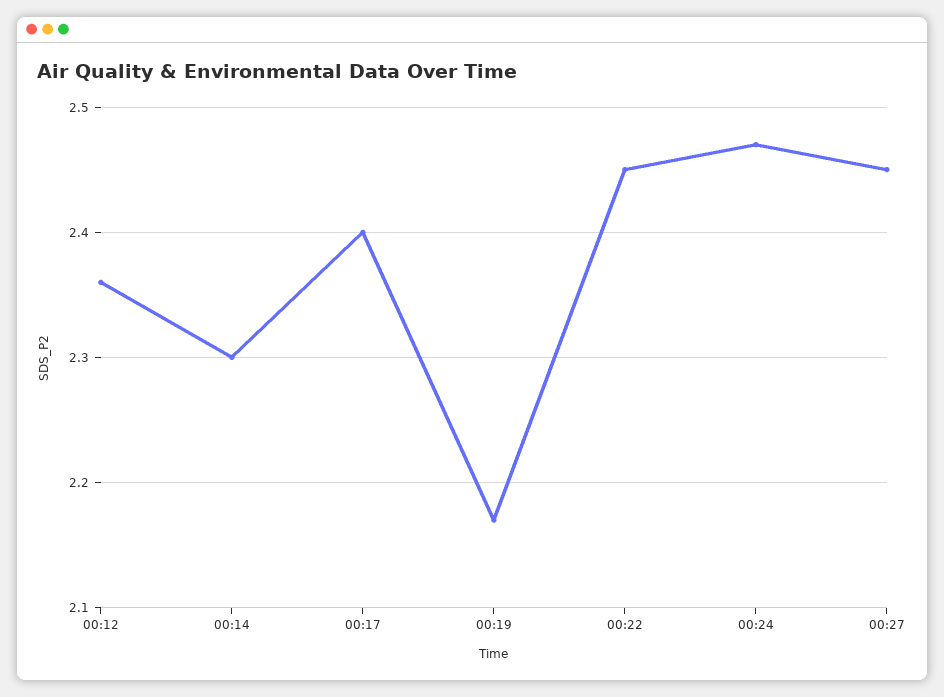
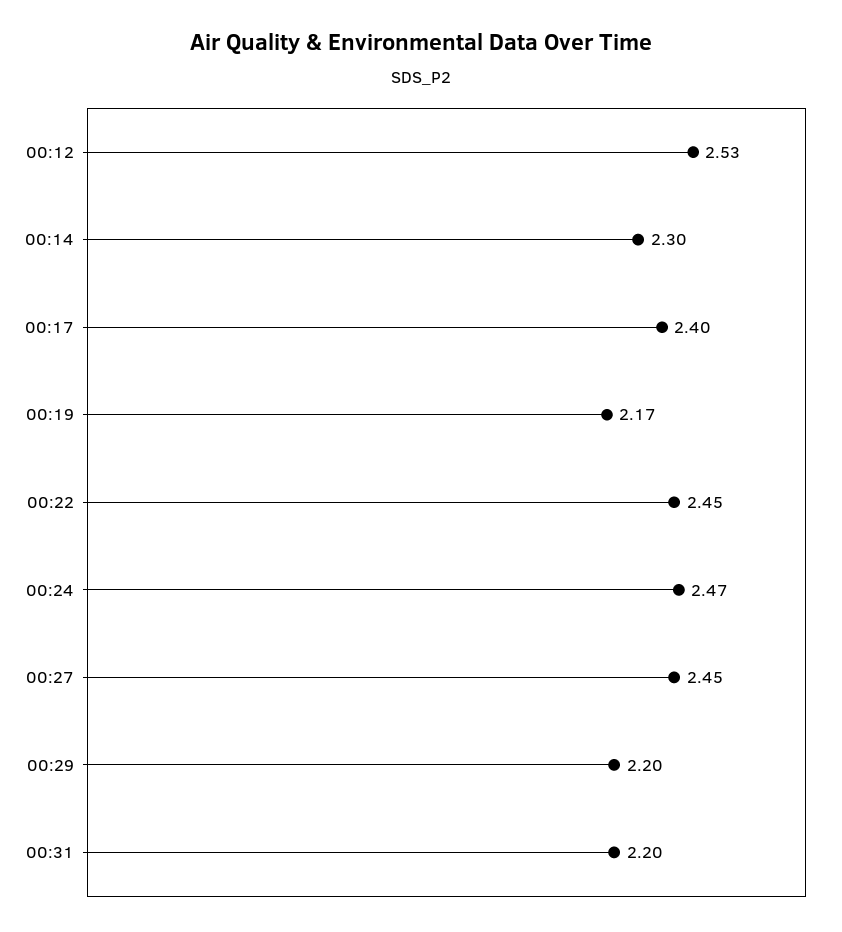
00:12: 2.36 -> 2.53
00:29: none -> 2.2
00:31: none -> 2.2

